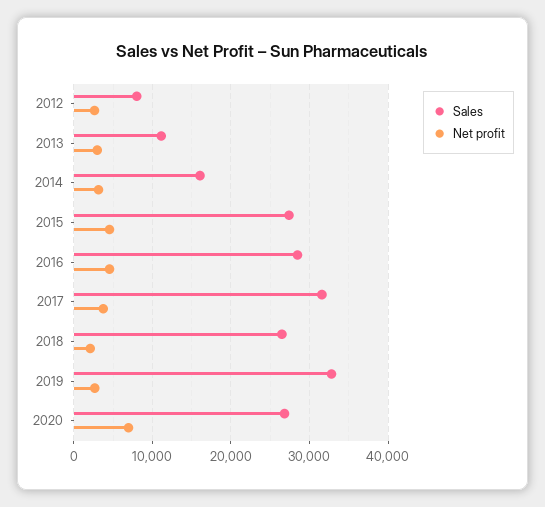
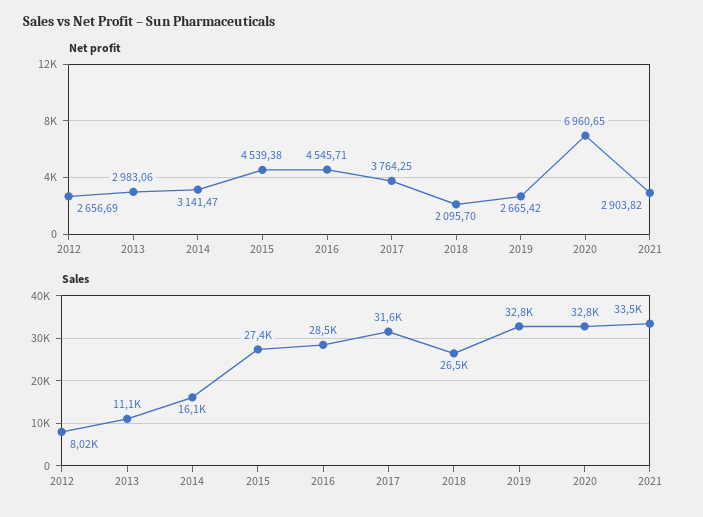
Sales, 2020: 27000 -> 32800
Net profit, 2021: none -> 2903.82
Sales, 2021: none -> 33500

